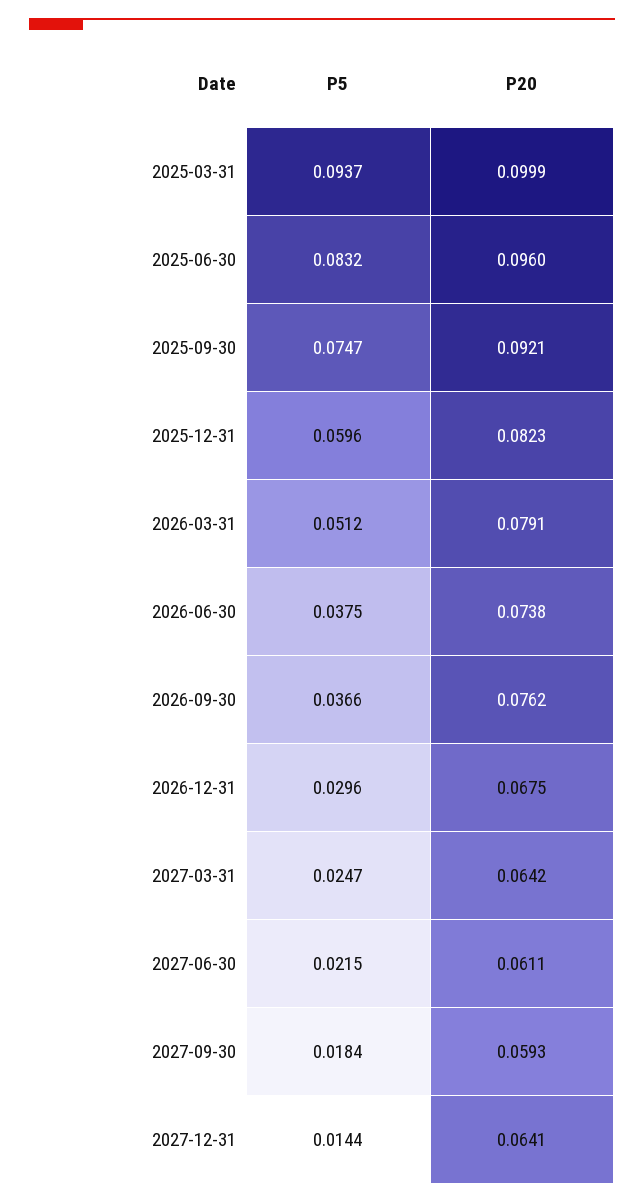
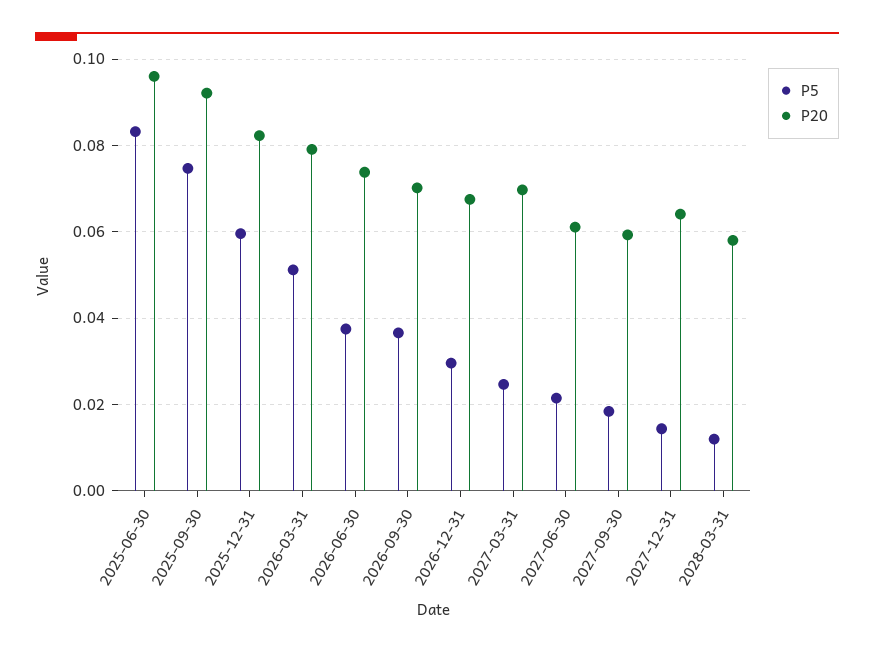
P5, 2025-03-31: 0.0937 -> none
P20, 2025-03-31: 0.0999 -> none
P20, 2026-09-30: 0.0762 -> 0.07
P20, 2027-03-31: 0.0642 -> 0.07
P5, 2028-03-31: none -> 0.012
P20, 2028-03-31: none -> 0.058

